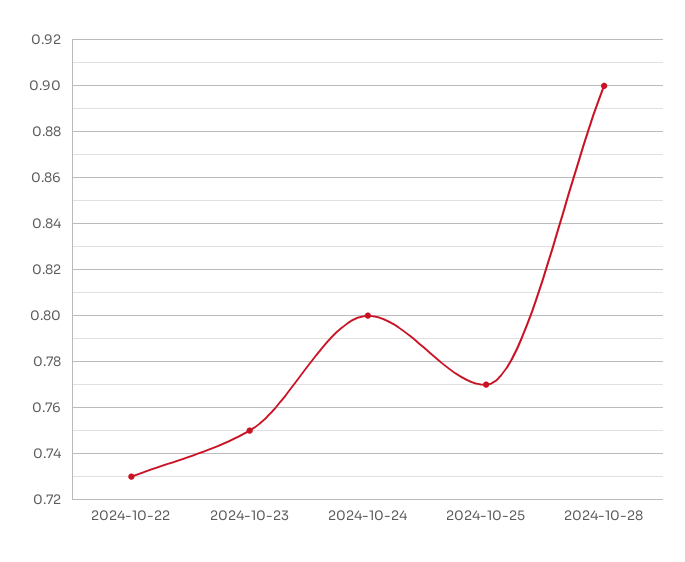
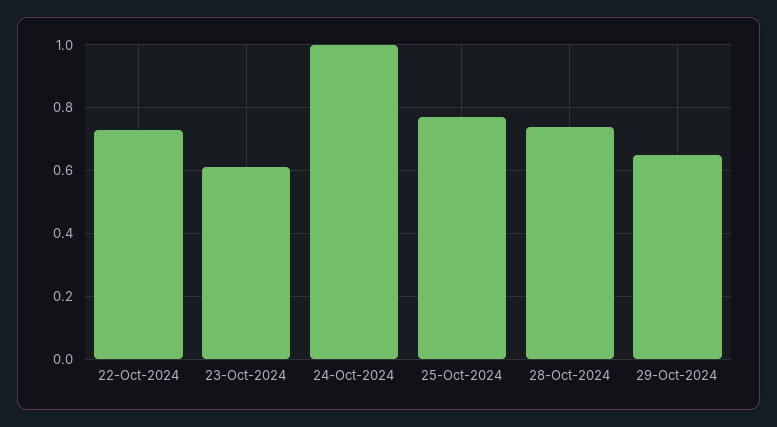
2024-10-23: 0.75 -> 0.6
2024-10-24: 0.8 -> 1
2024-10-28: 0.9 -> 0.75
29-Oct-2024: none -> 0.65

